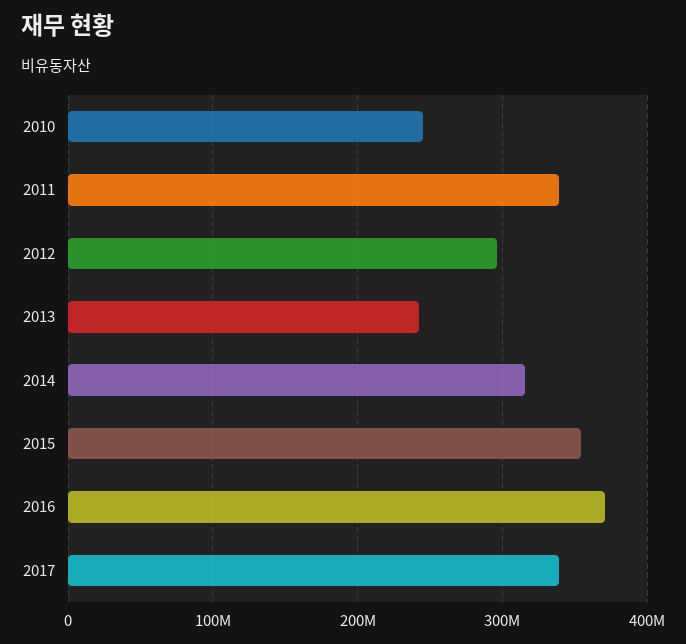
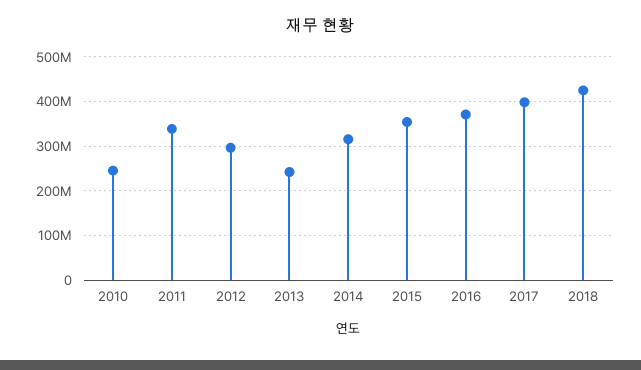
2017: 340000000 -> 400000000
2018: none -> 420000000

